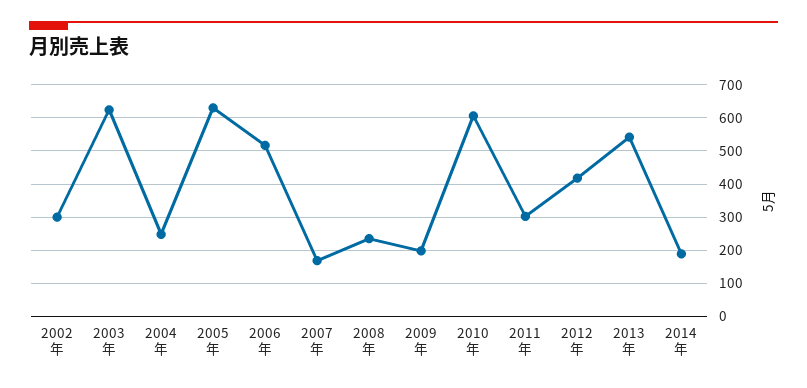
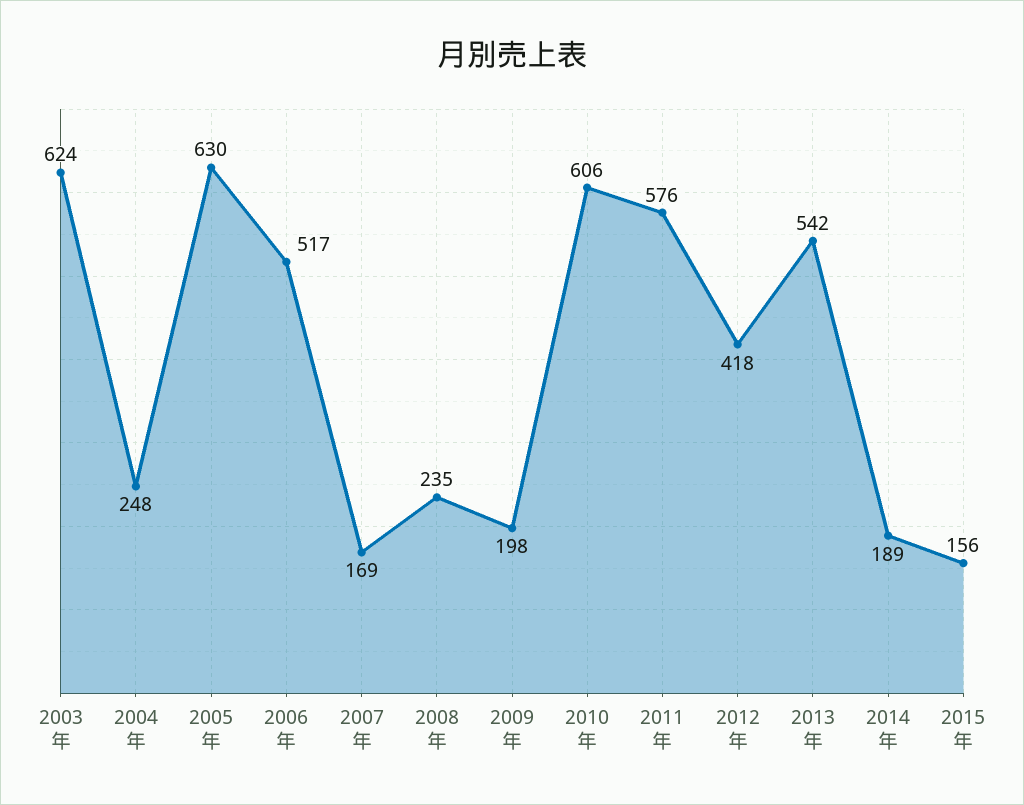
2002年: 300 -> none
2011年: 300 -> 576
2015年: none -> 156

